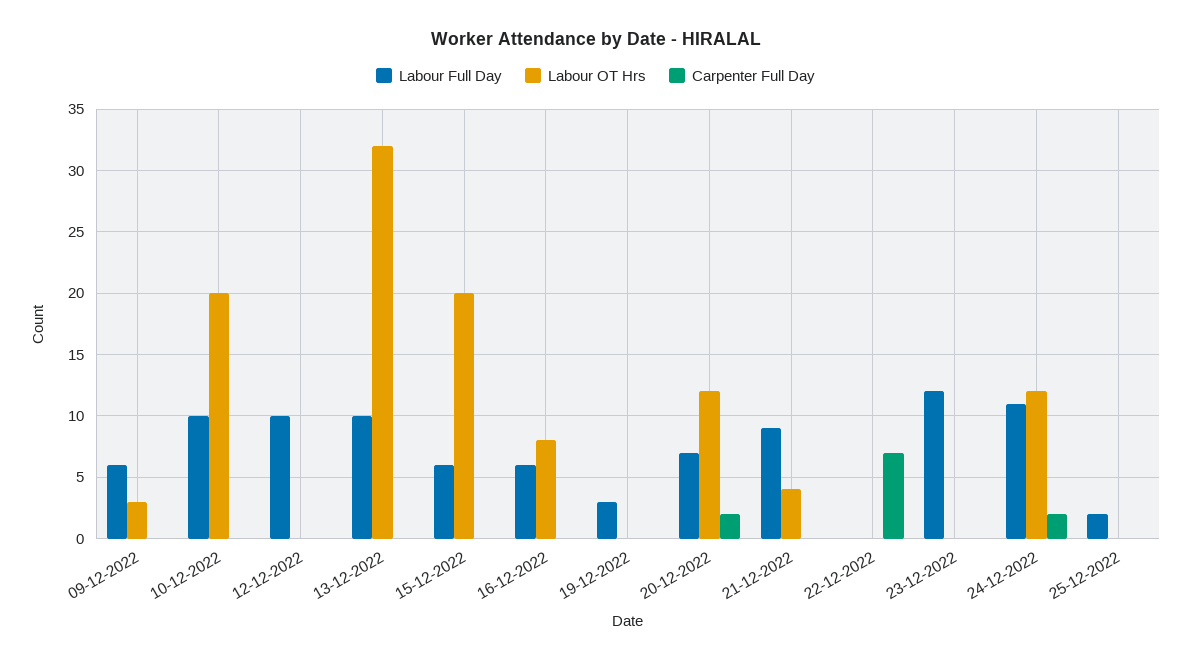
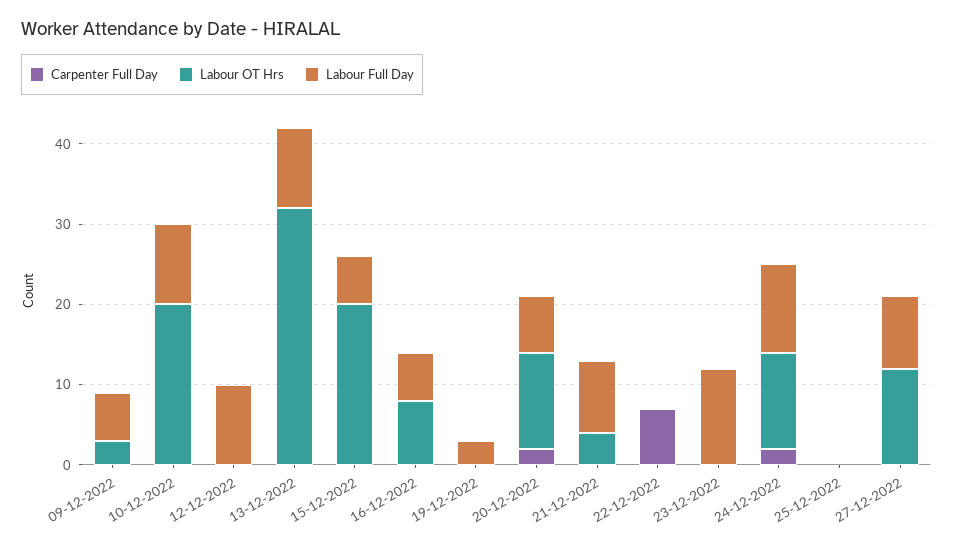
Labour Full Day, 25-12-2022: 2 -> 0
Carpenter Full Day, 27-12-2022: none -> 0
Labour OT Hrs, 27-12-2022: none -> 12
Labour Full Day, 27-12-2022: none -> 9

